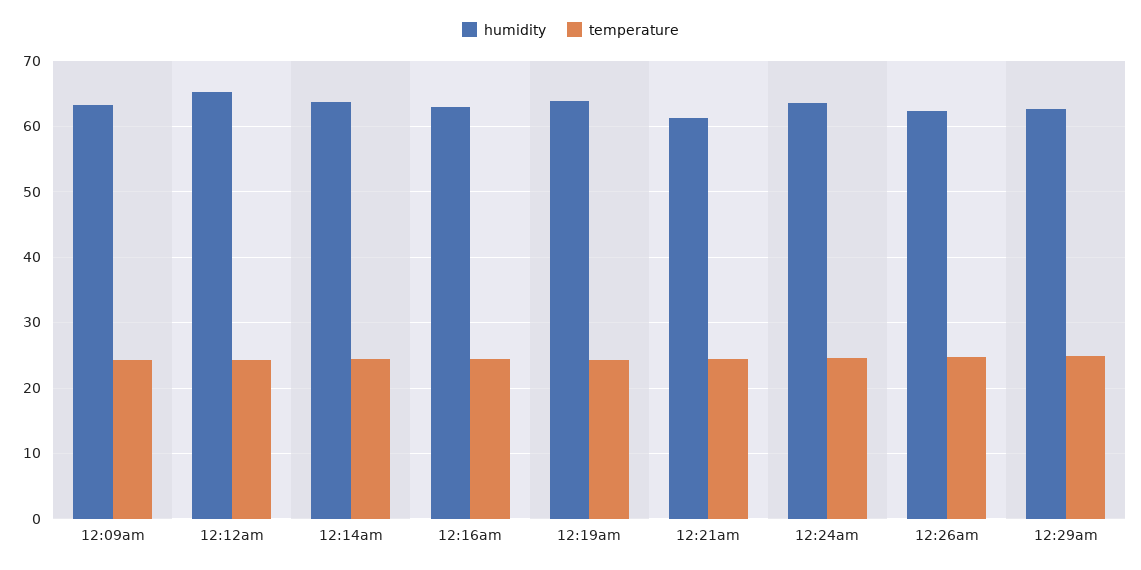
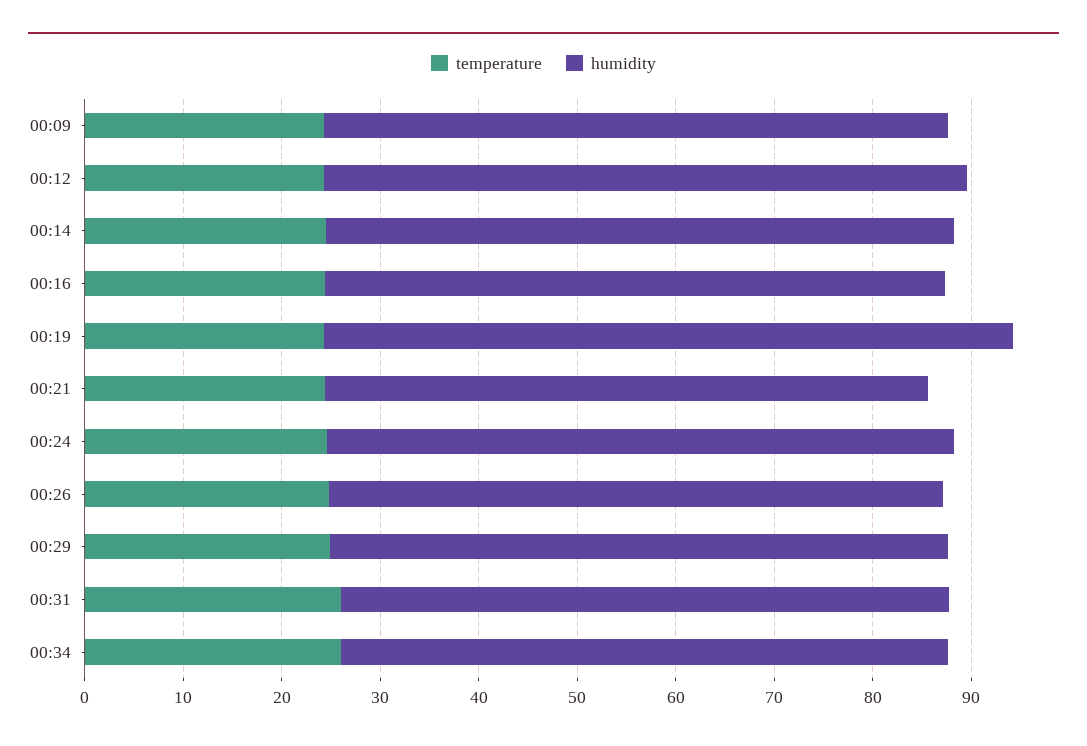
humidity, 12:19am: 64 -> 70
temperature, 00:31: none -> 26
humidity, 00:31: none -> 62
temperature, 00:34: none -> 26
humidity, 00:34: none -> 62

